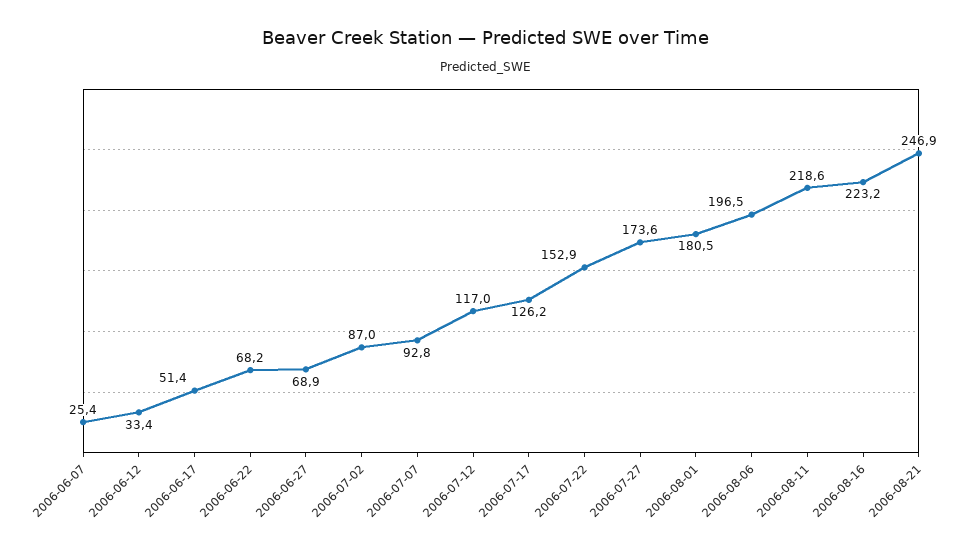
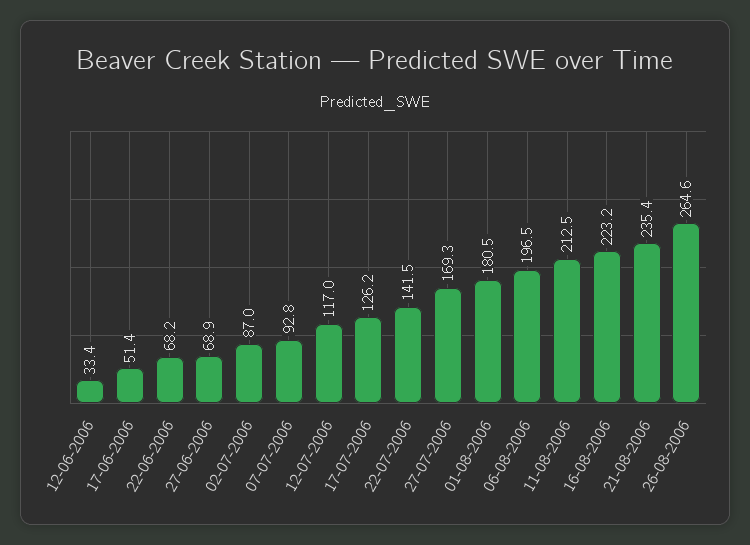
2006-06-07: 25.4 -> none
2006-07-22: 152.9 -> 141.5
2006-07-27: 173.6 -> 169.3
2006-08-11: 218.6 -> 212.5
2006-08-21: 246.9 -> 235.4
26-08-2006: none -> 264.6

